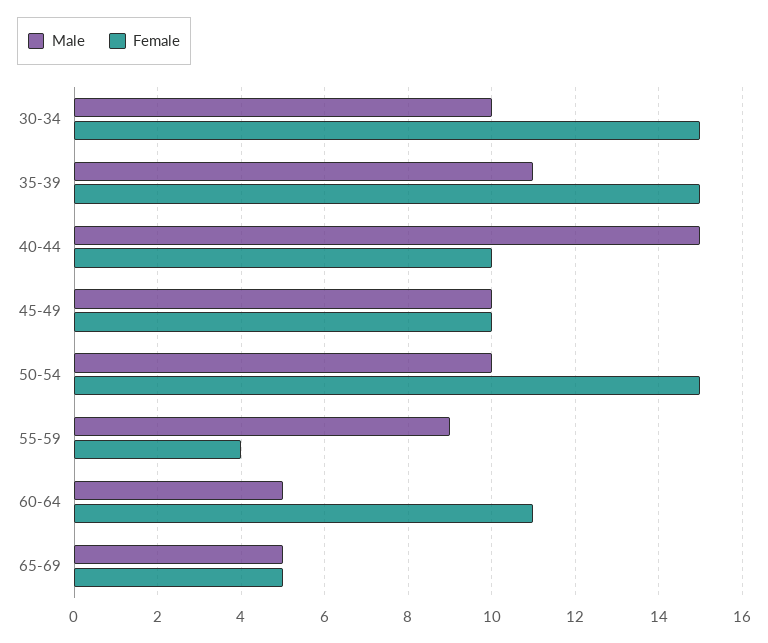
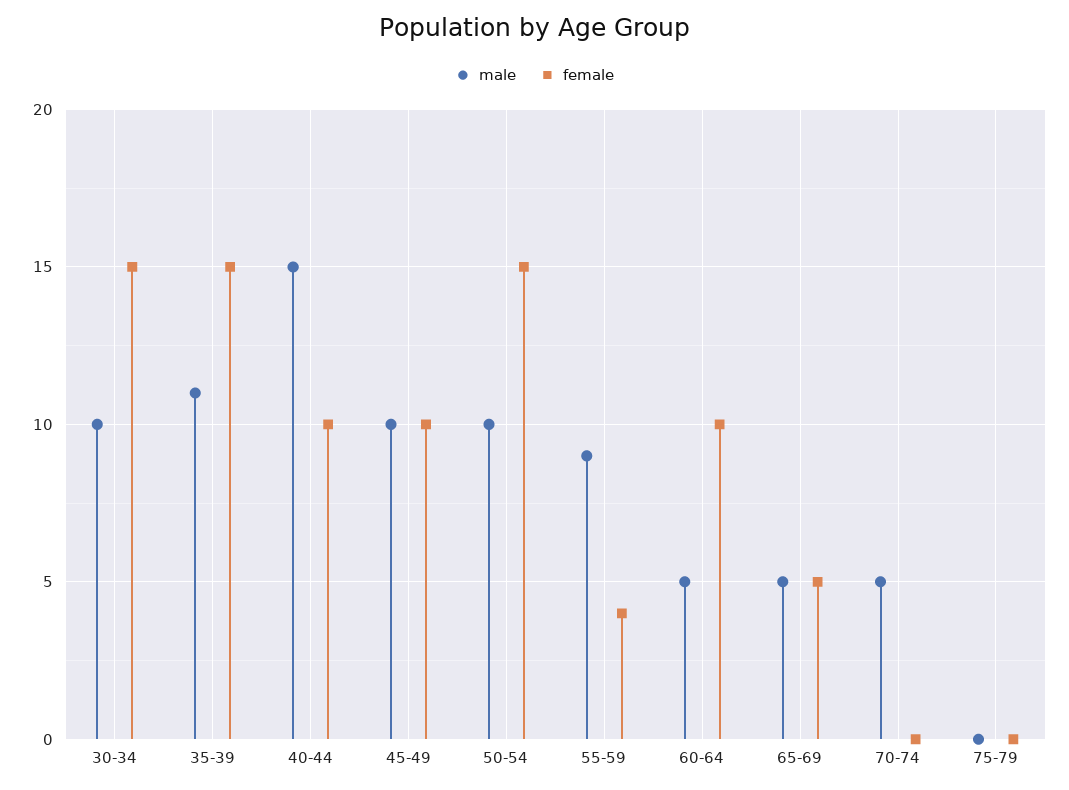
Female, 60-64: 11 -> 10
Male, 70-74: none -> 5
Female, 70-74: none -> 0
Male, 75-79: none -> 0
Female, 75-79: none -> 0

